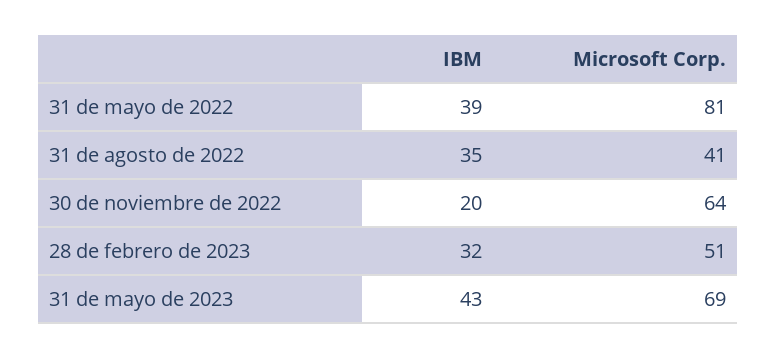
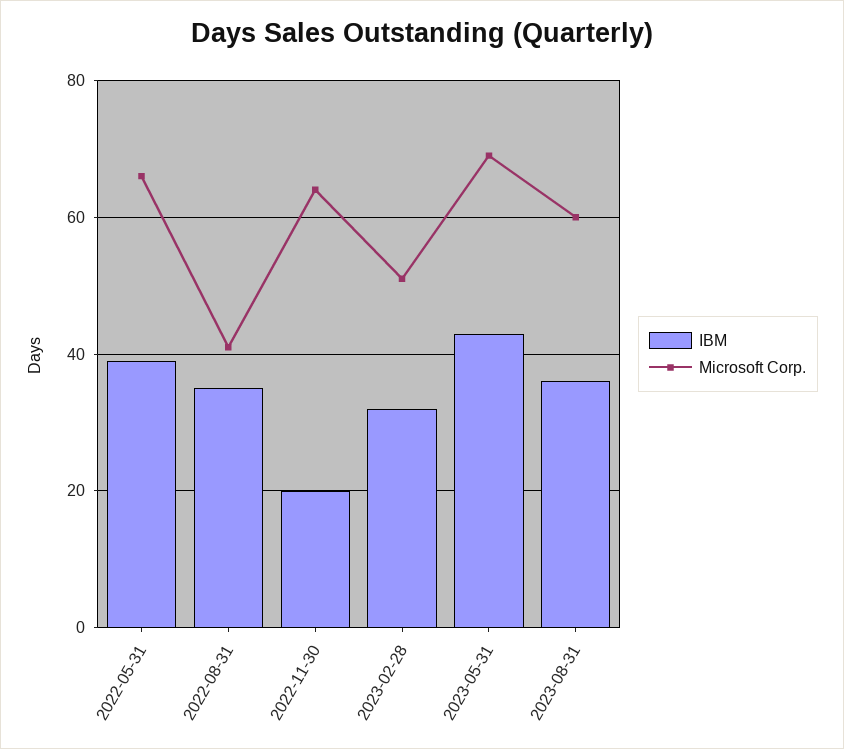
Microsoft Corp., 31 de mayo de 2022: 81 -> 65
IBM, 2023-08-31: none -> 35
Microsoft Corp., 2023-08-31: none -> 60

